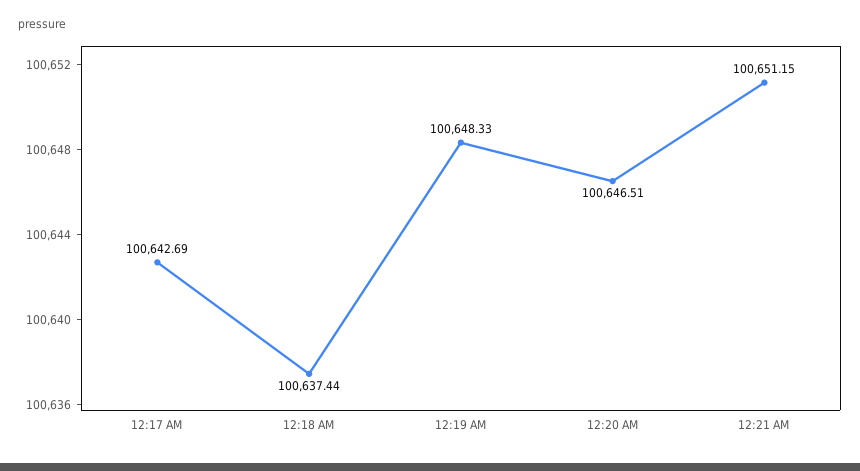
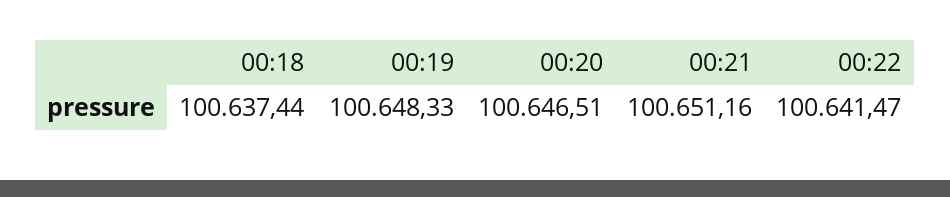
12:17 AM: 100642.69 -> none
12:21 AM: 100651.15 -> 100651.16
00:22: none -> 100641.47

